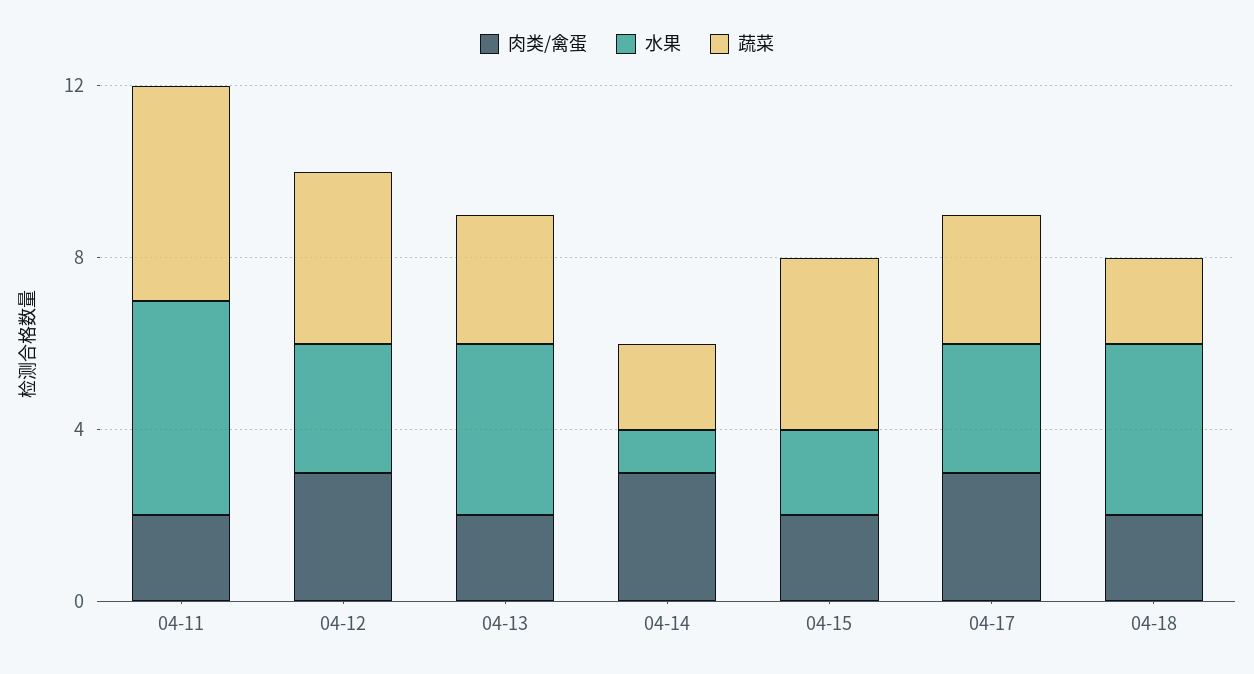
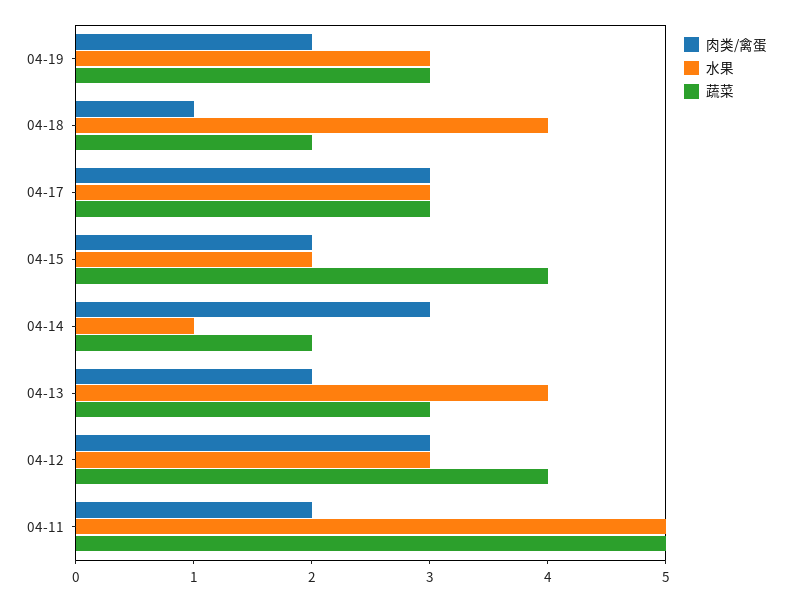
肉类/禽蛋, 04-18: 2 -> 1
肉类/禽蛋, 04-19: none -> 2
水果, 04-19: none -> 3
蔬菜, 04-19: none -> 3

